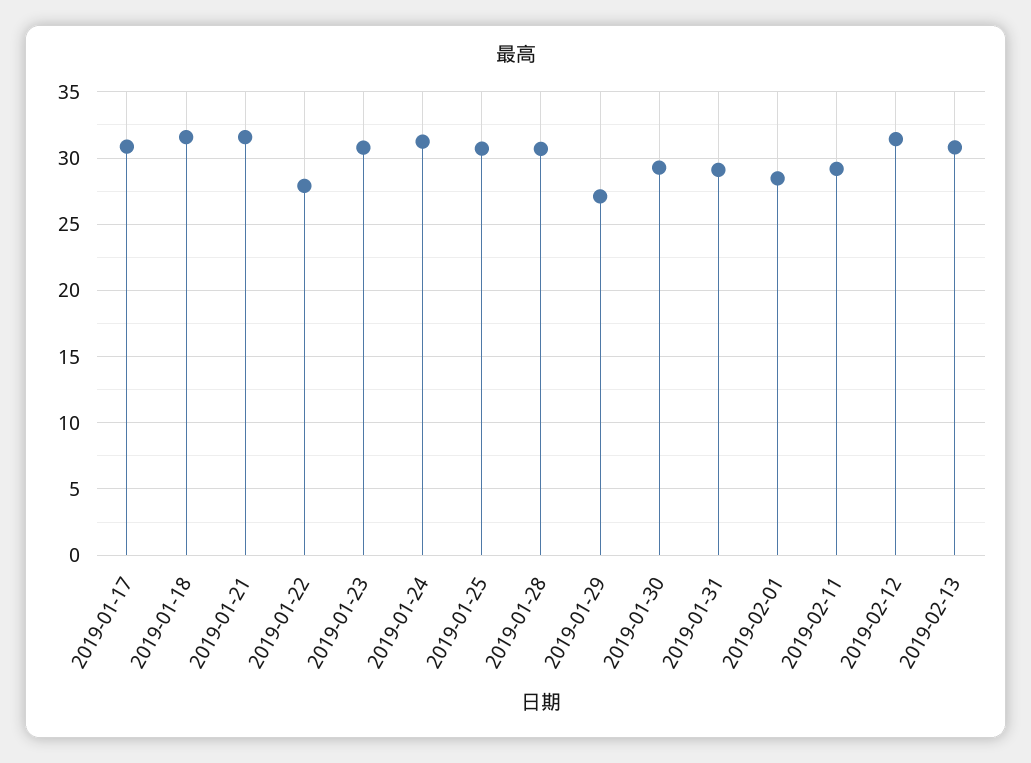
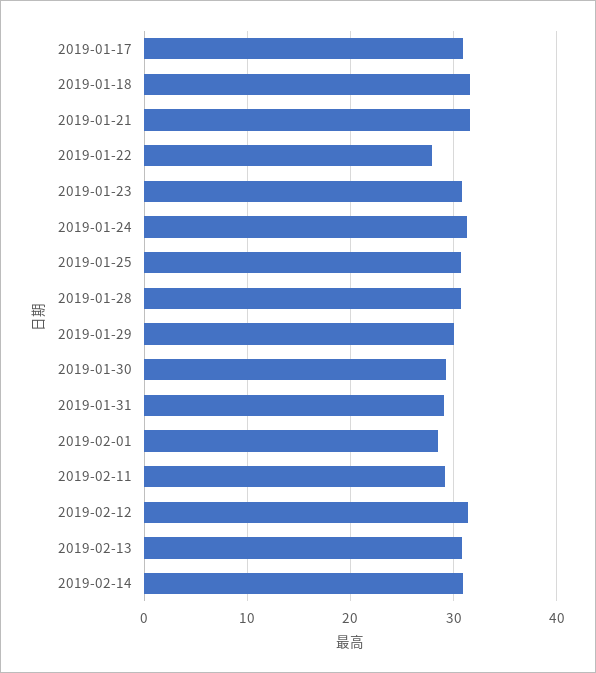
2019-01-29: 27 -> 30
2019-02-14: none -> 31

